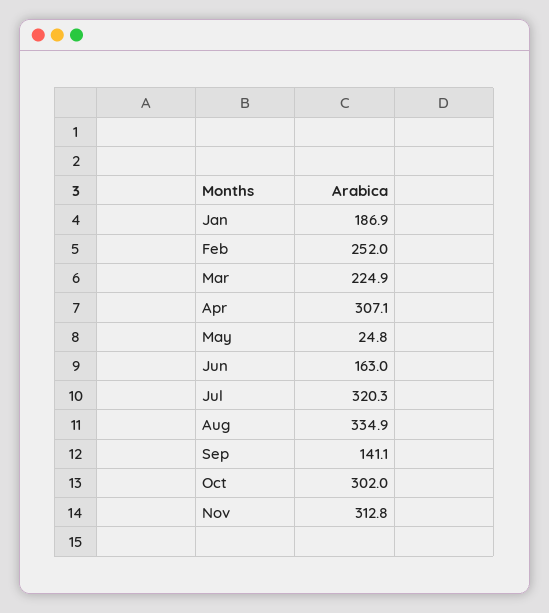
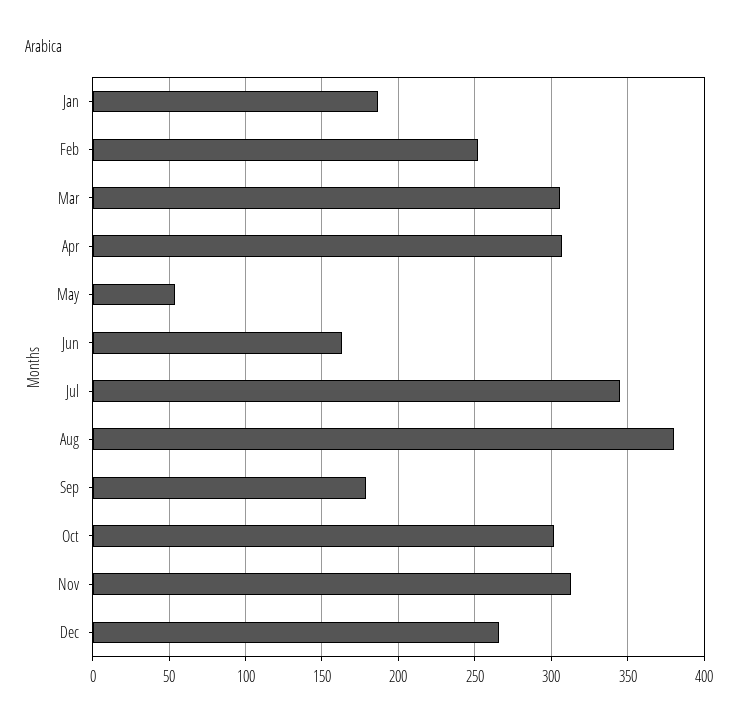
Mar: 224.9 -> 305
May: 24.8 -> 55
Jul: 320.3 -> 345
Aug: 334.9 -> 380
Sep: 141.1 -> 180
Dec: none -> 265

